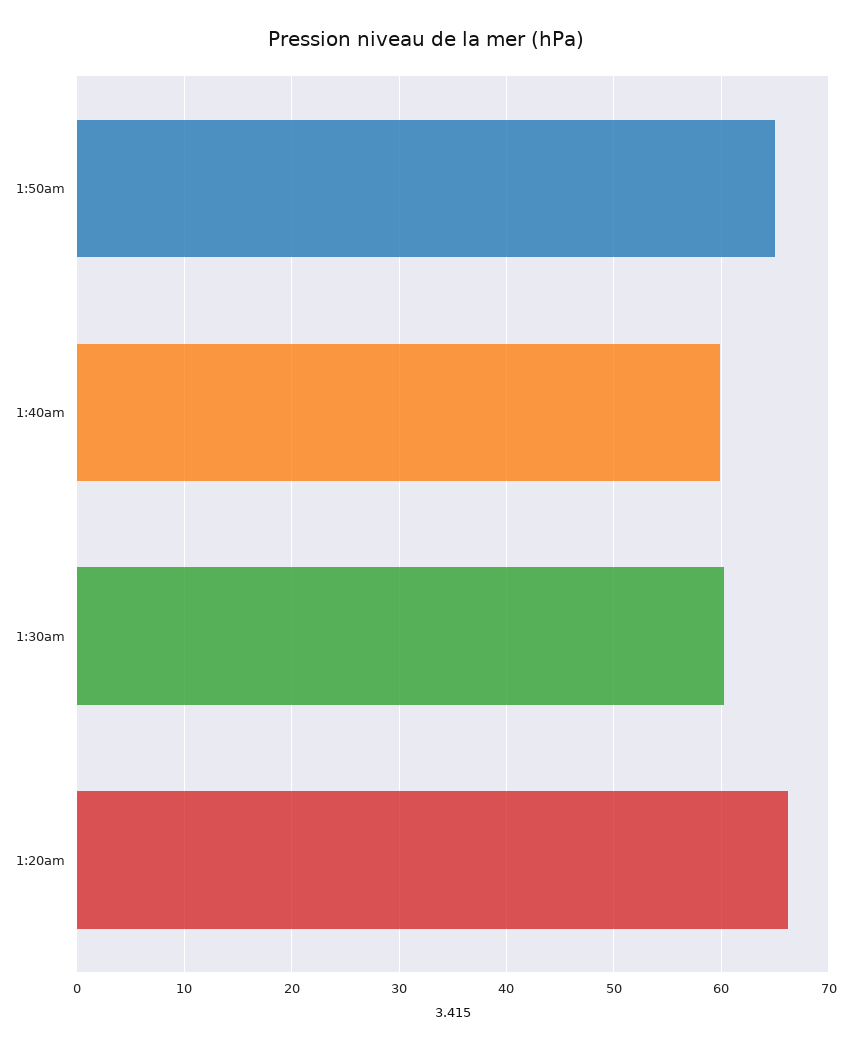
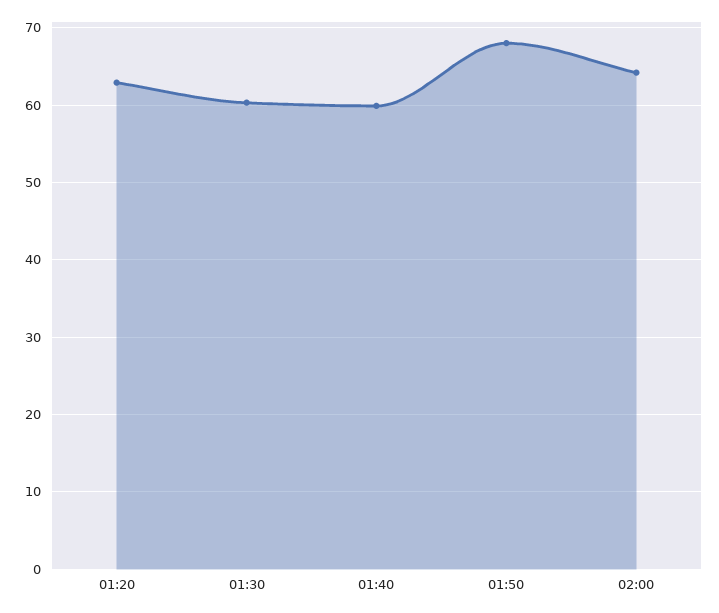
1:50am: 65 -> 68
1:20am: 66 -> 63
02:00: none -> 64

